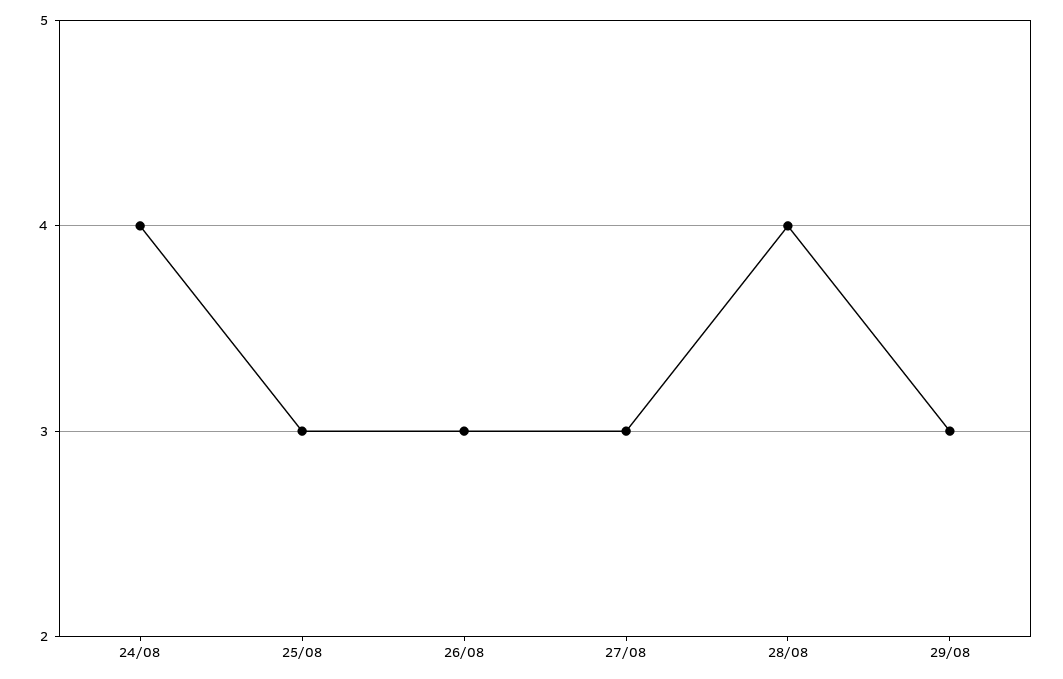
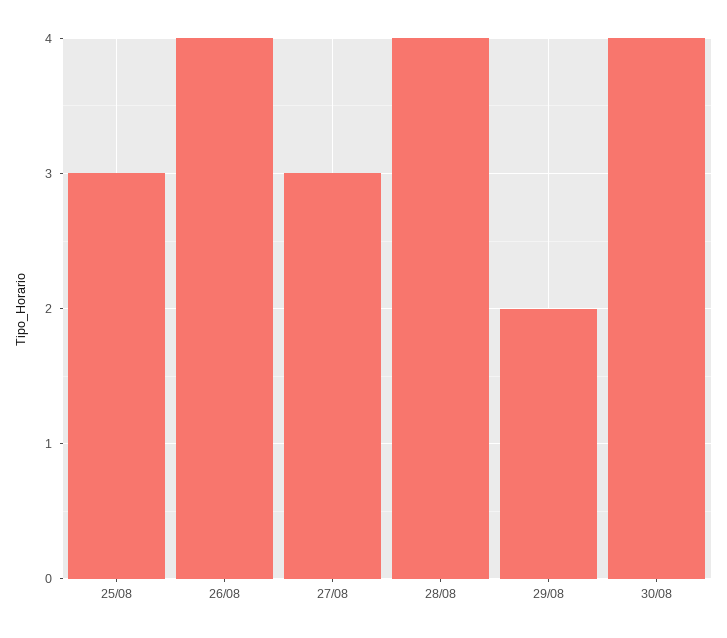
24/08: 4 -> none
26/08: 3 -> 4
29/08: 3 -> 2
30/08: none -> 4

